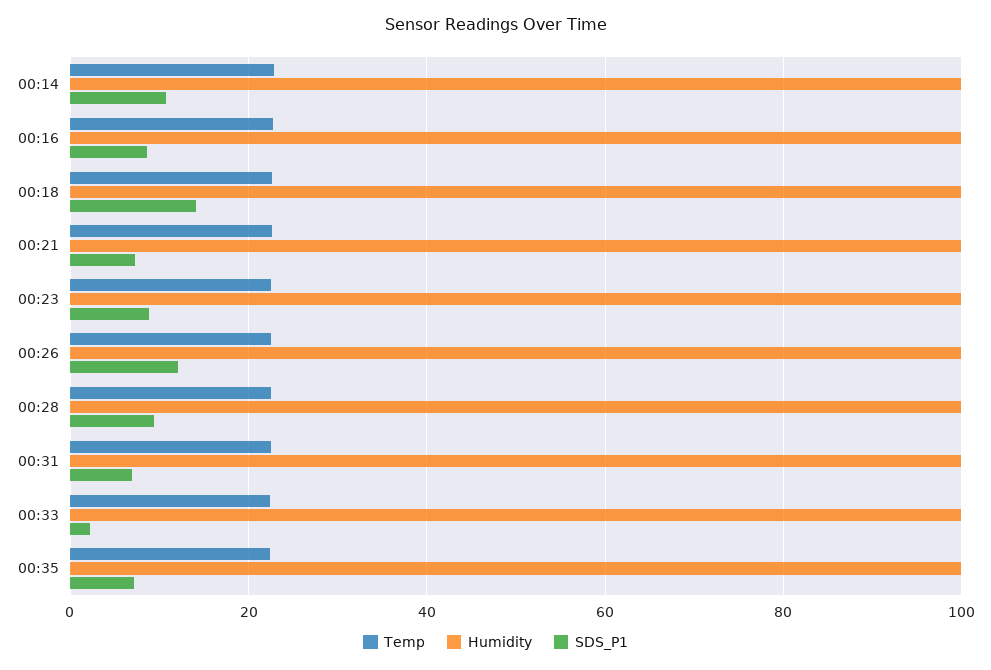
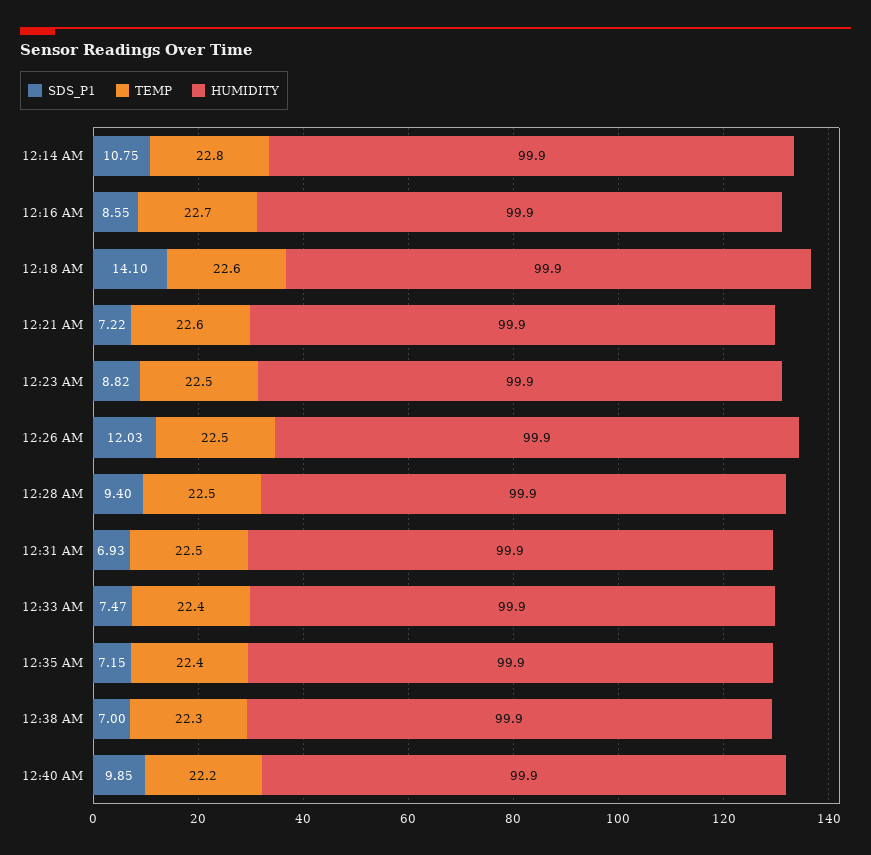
SDS_P1, 00:33: 2 -> 7.47
SDS_P1, 12:38 AM: none -> 7
Temp, 12:38 AM: none -> 22.3
Humidity, 12:38 AM: none -> 99.9
SDS_P1, 12:40 AM: none -> 9.85
Temp, 12:40 AM: none -> 22.2
Humidity, 12:40 AM: none -> 99.9

